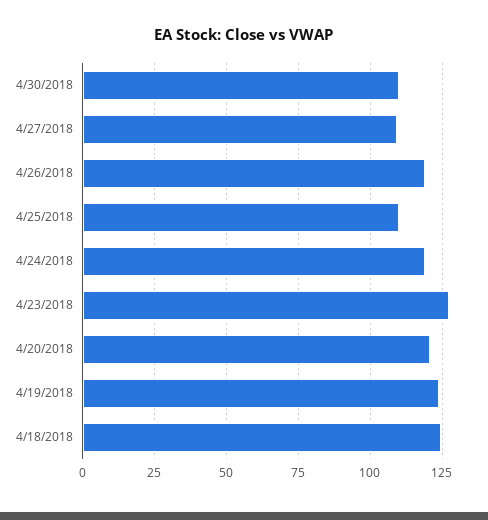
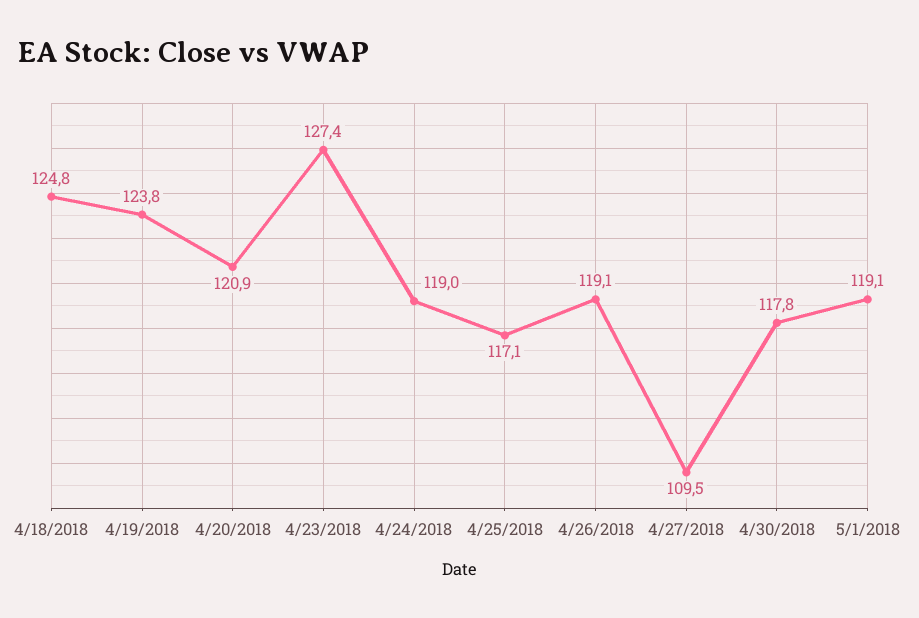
4/30/2018: 110 -> 117.8
4/25/2018: 110 -> 117.1
5/1/2018: none -> 119.1

